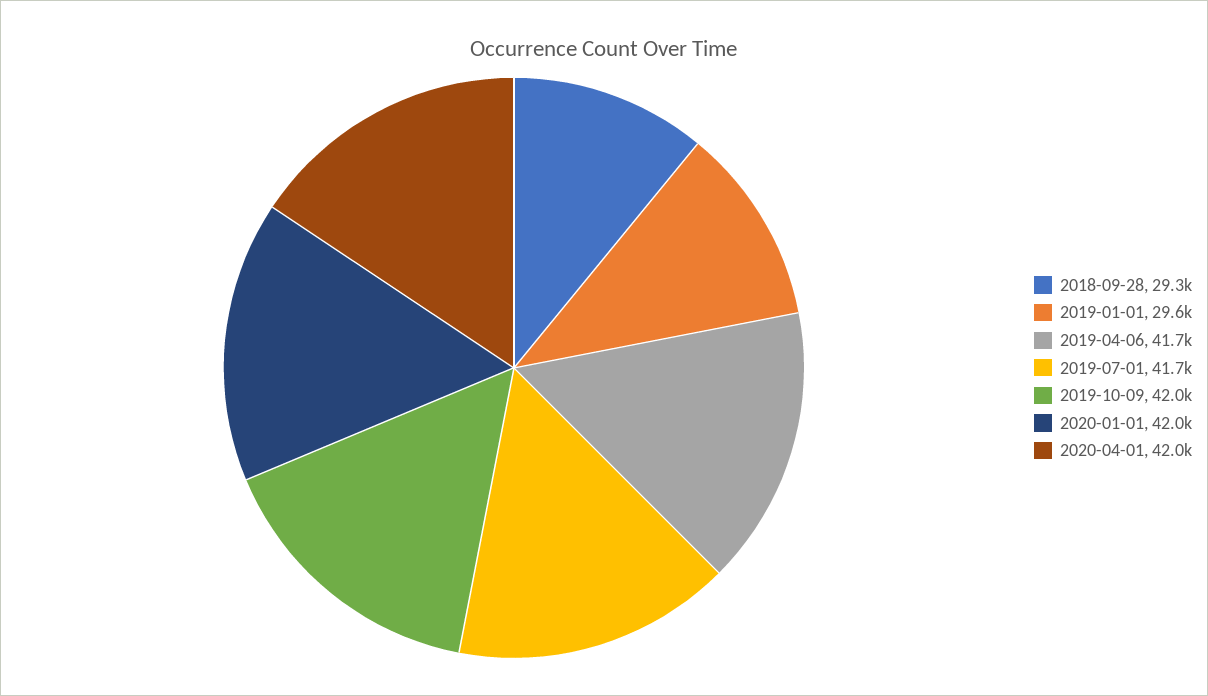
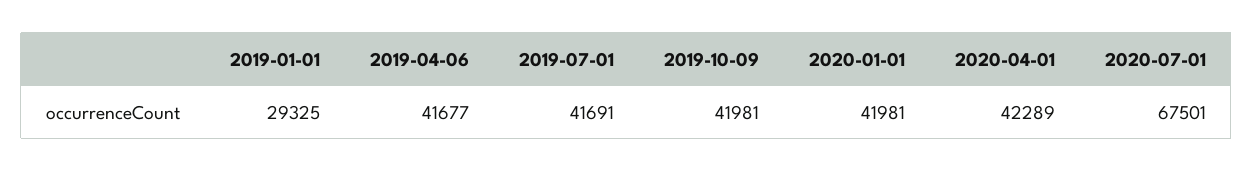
2018-09-28: 29300 -> none
2019-01-01: 29600 -> 29325
2020-04-01: 42000 -> 42289
2020-07-01: none -> 67501

